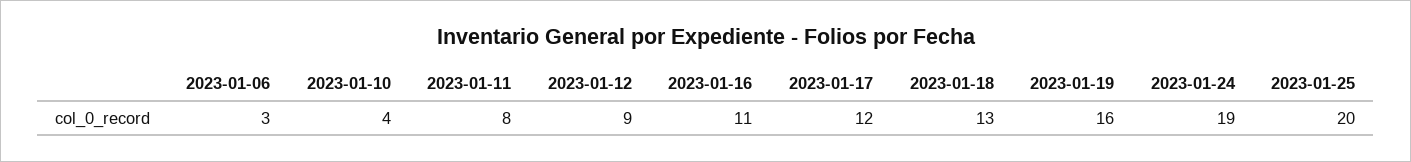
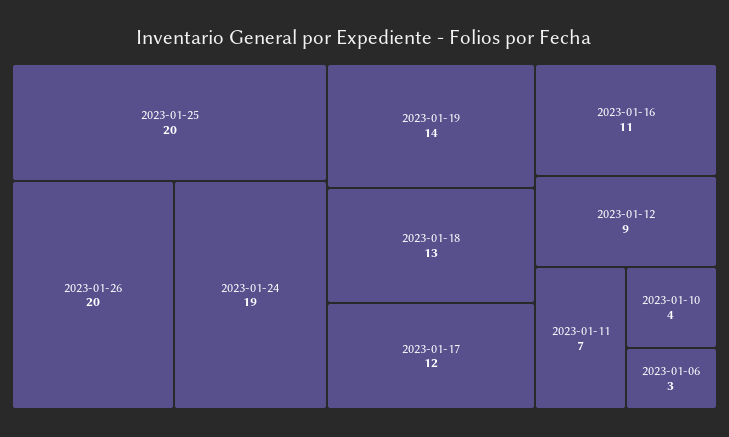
2023-01-11: 8 -> 7
2023-01-19: 16 -> 14
2023-01-26: none -> 20

